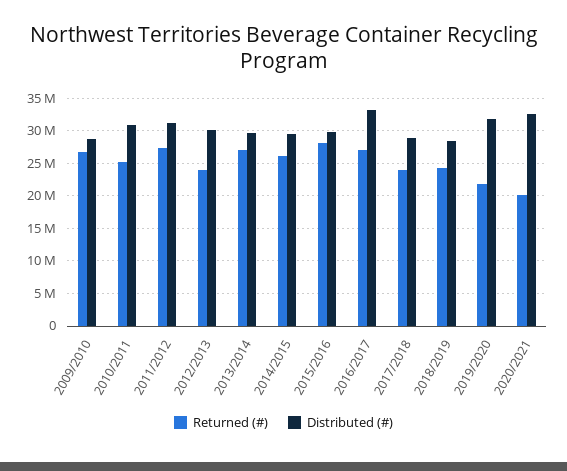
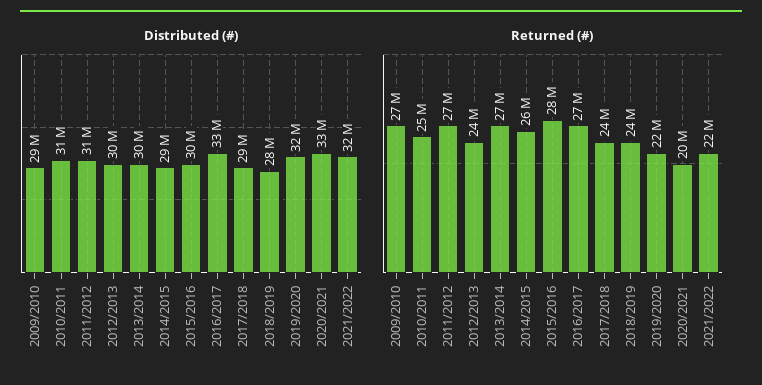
Distributed (#), 2021/2022: none -> 32000000
Returned (#), 2021/2022: none -> 22000000

